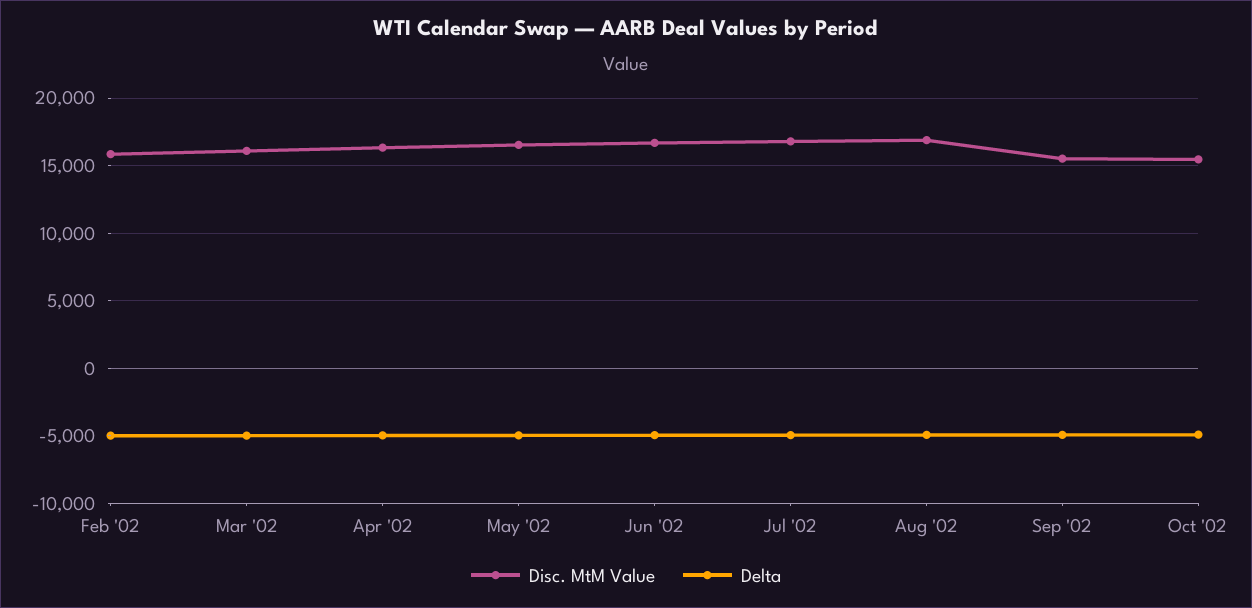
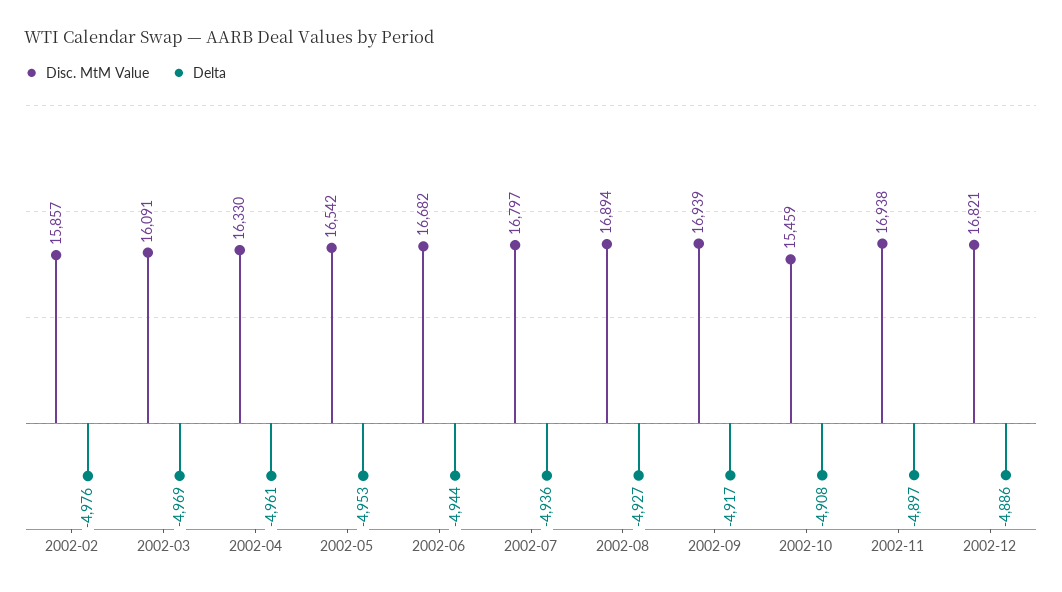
Disc. MtM Value, Sep '02: 15500 -> 16939
Disc. MtM Value, 2002-11: none -> 16938
Delta, 2002-11: none -> -4897
Disc. MtM Value, 2002-12: none -> 16821
Delta, 2002-12: none -> -4886

